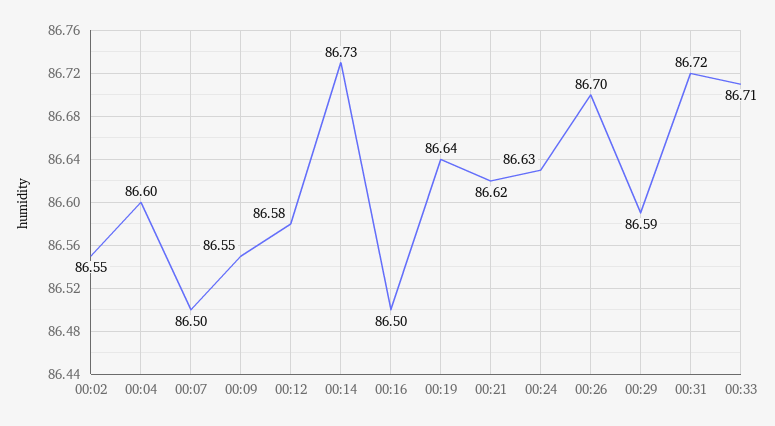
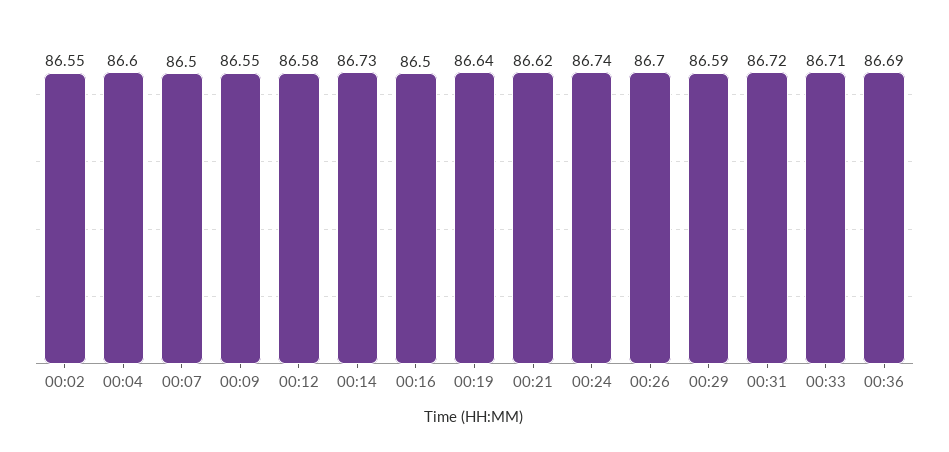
00:24: 86.63 -> 86.74
00:36: none -> 86.69

